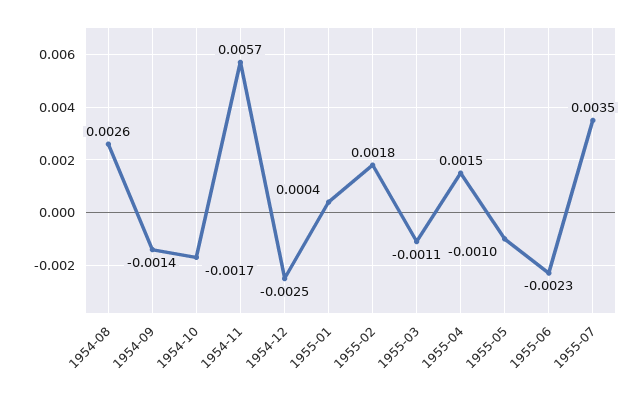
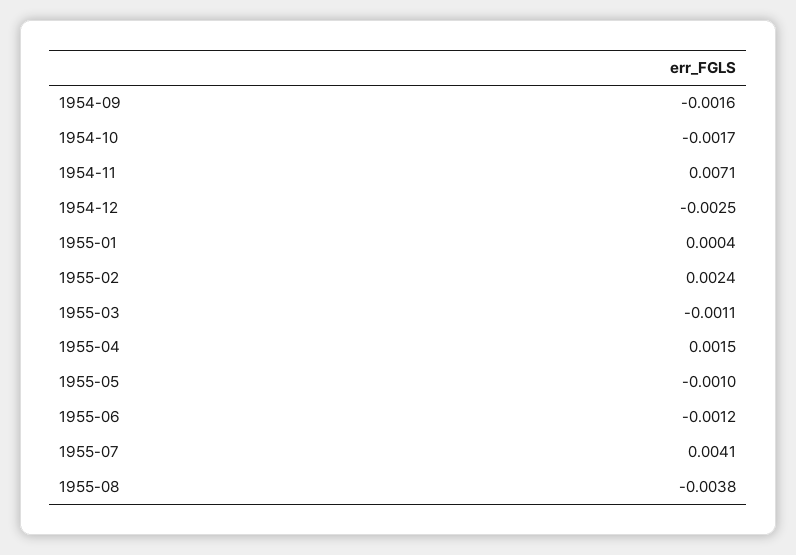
1954-08: 0.0026 -> none
1954-09: -0.0014 -> -0.0016
1954-11: 0.0057 -> 0.0071
1955-02: 0.0018 -> 0.0024
1955-06: -0.0023 -> -0.0012
1955-07: 0.0035 -> 0.0041
1955-08: none -> -0.0038

